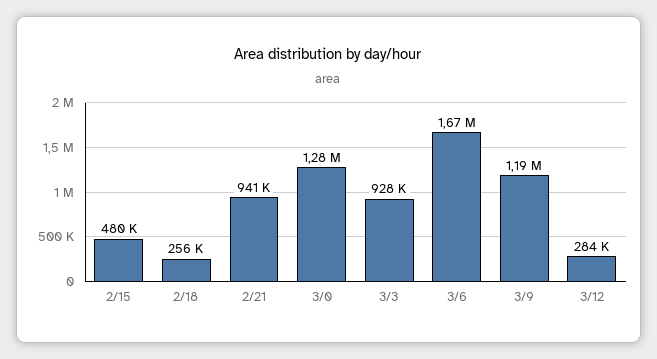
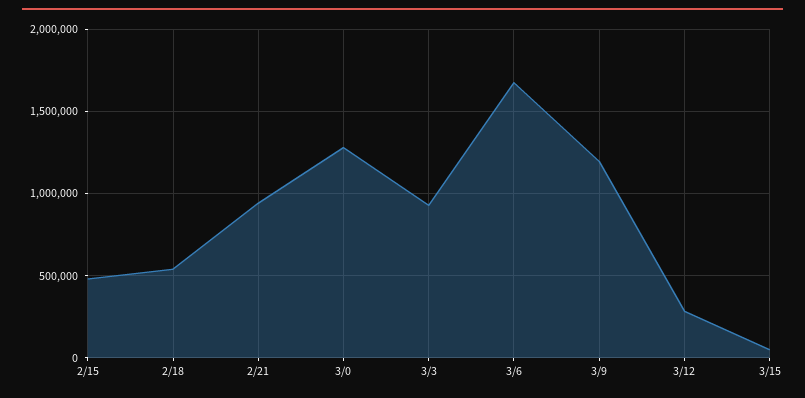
2/18: 256000 -> 550000
3/15: none -> 50000

